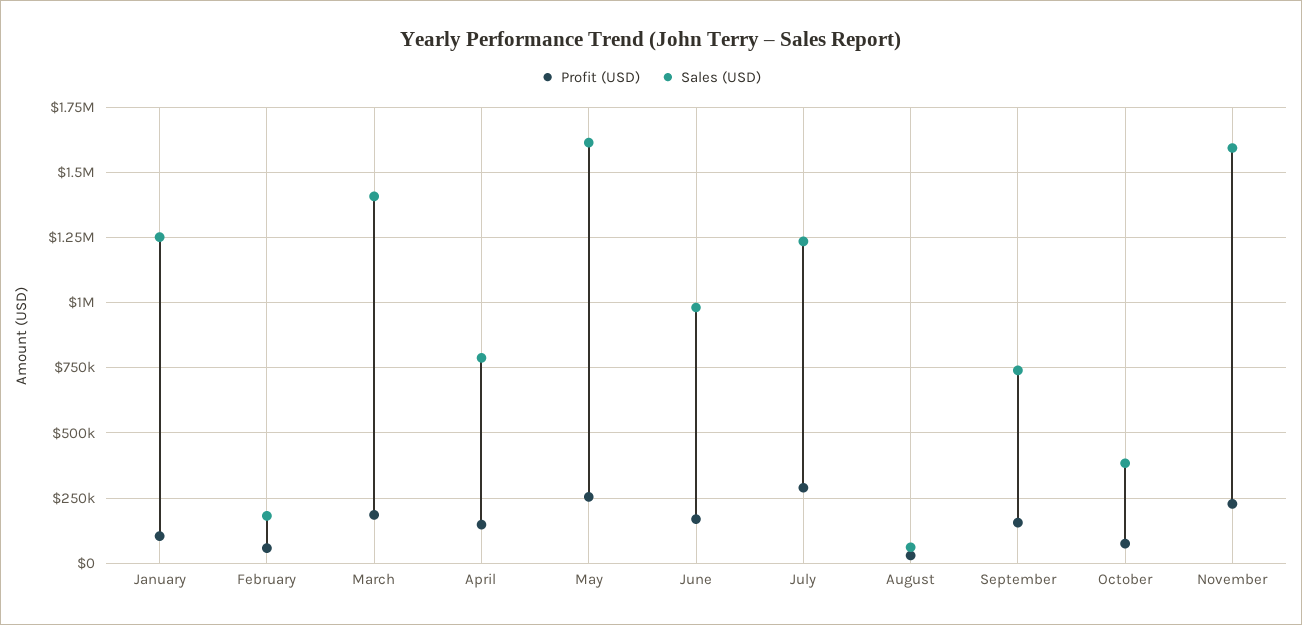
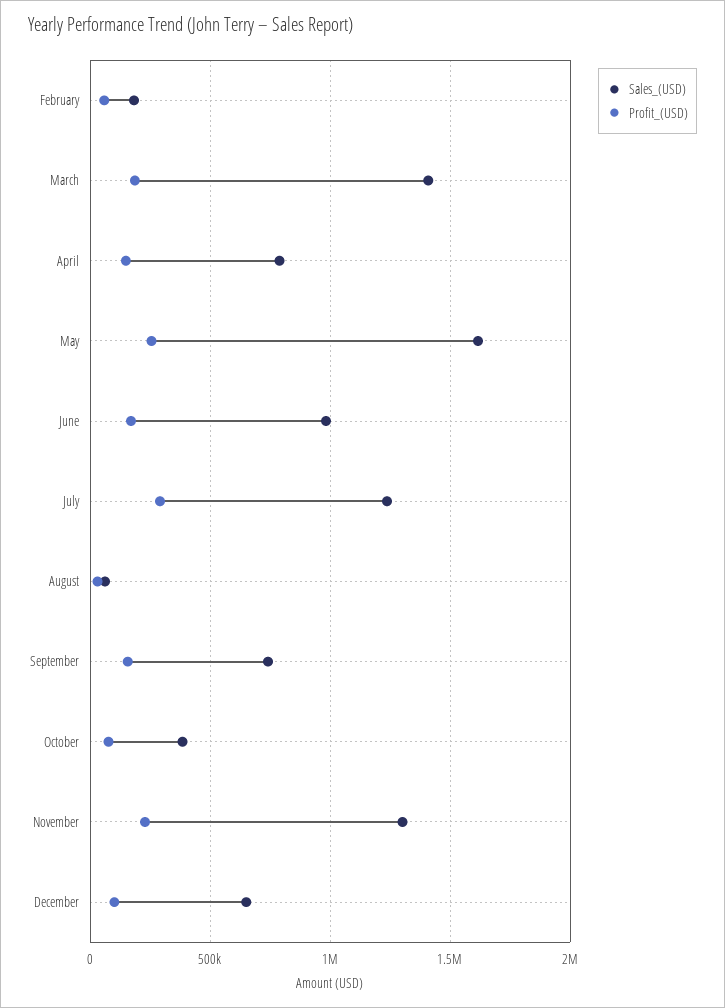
Profit (USD), January: 100000 -> none
Sales (USD), January: 1250000 -> none
Sales (USD), November: 1600000 -> 1300000
Sales (USD), December: none -> 650000
Profit (USD), December: none -> 100000

